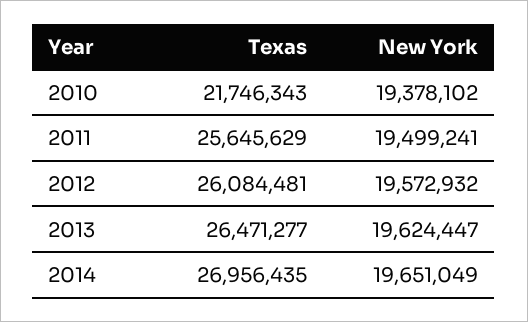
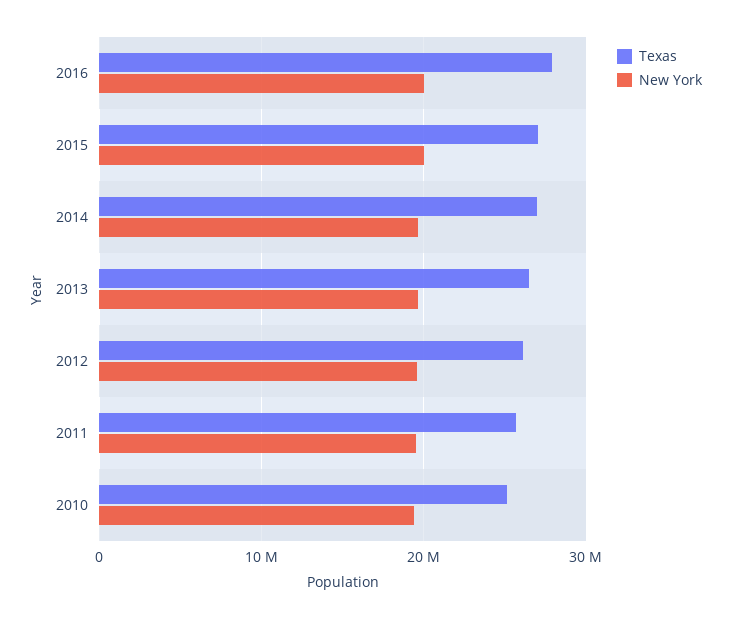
Texas, 2010: 21746343 -> 25000000
Texas, 2016: none -> 28000000
New York, 2016: none -> 20000000
Texas, 2015: none -> 27000000
New York, 2015: none -> 20000000

